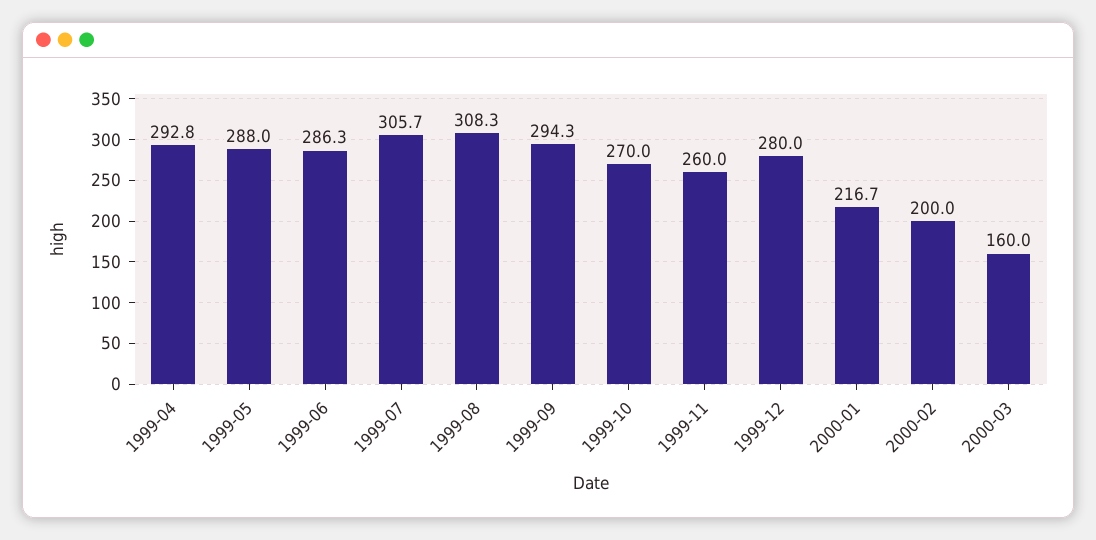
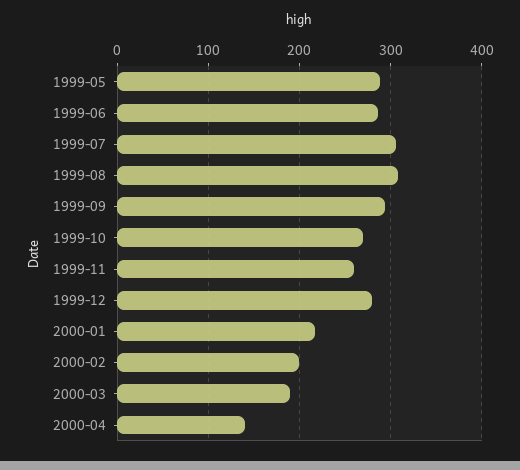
1999-04: 292.8 -> none
2000-03: 160 -> 190
2000-04: none -> 140

